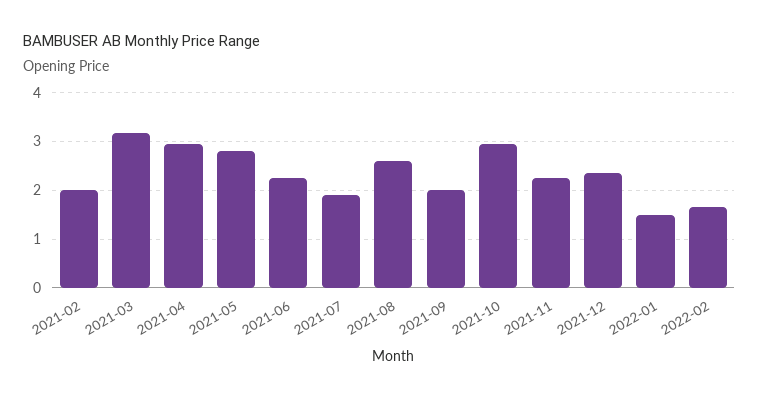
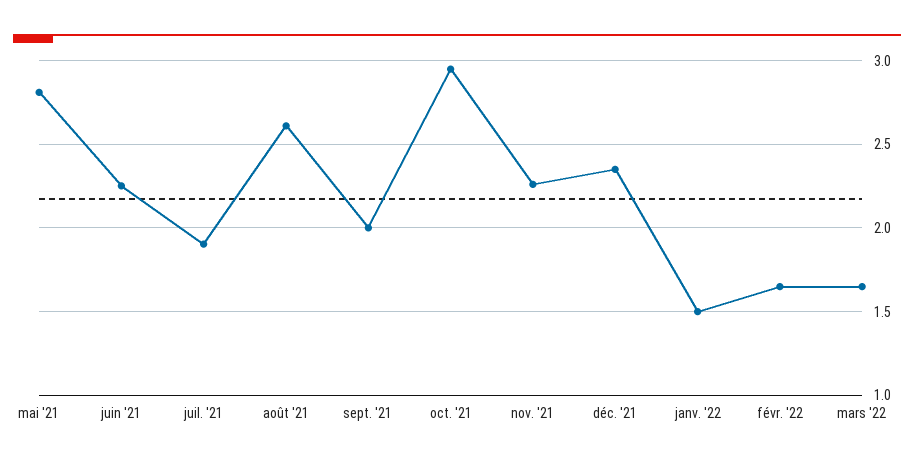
2021-02: 2 -> none
2021-03: 3.2 -> none
2021-04: 3 -> none
mars '22: none -> 1.65

